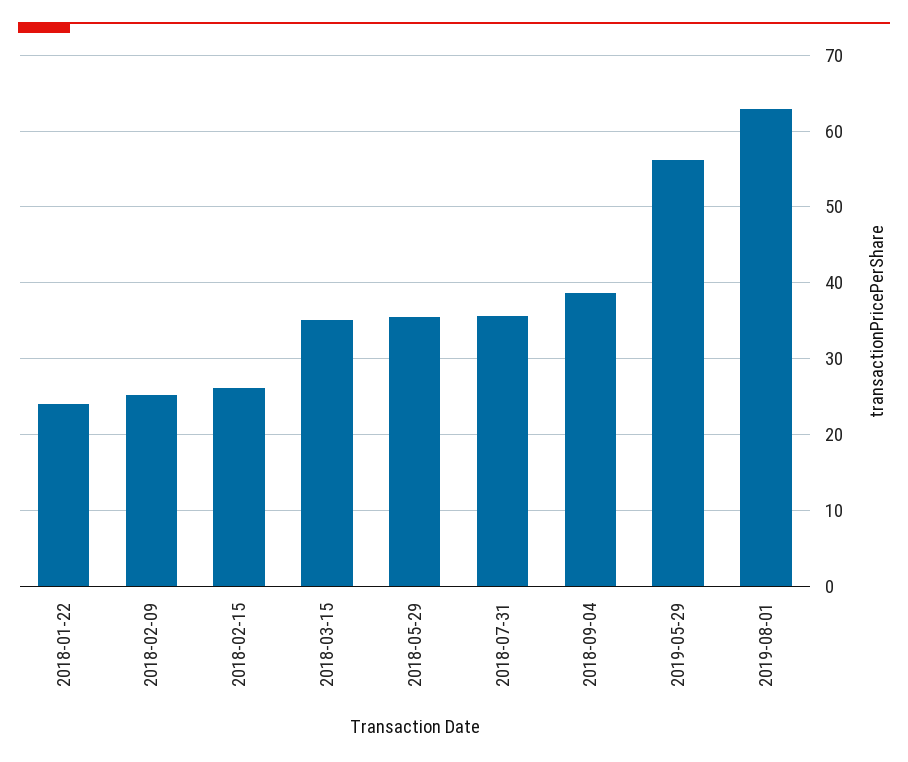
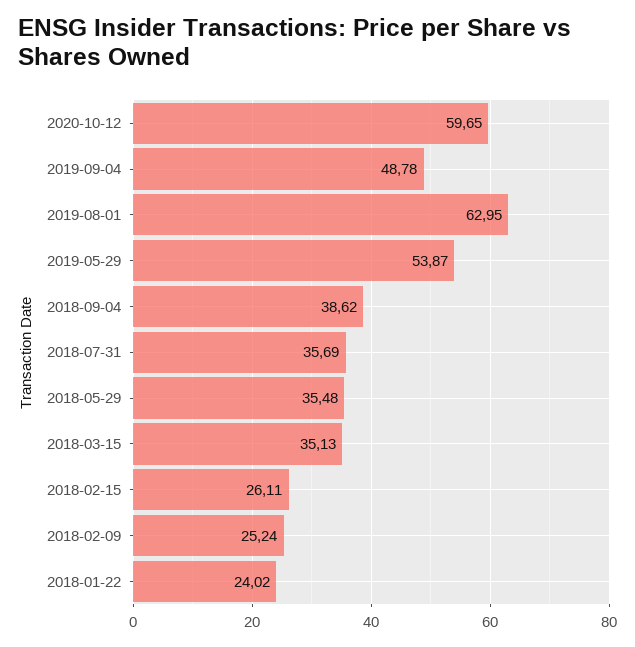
2019-05-29: 56 -> 53.87
2020-10-12: none -> 59.65
2019-09-04: none -> 48.78

